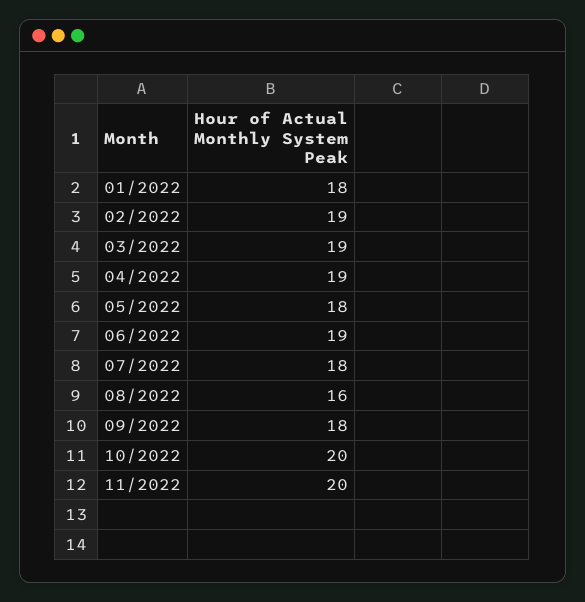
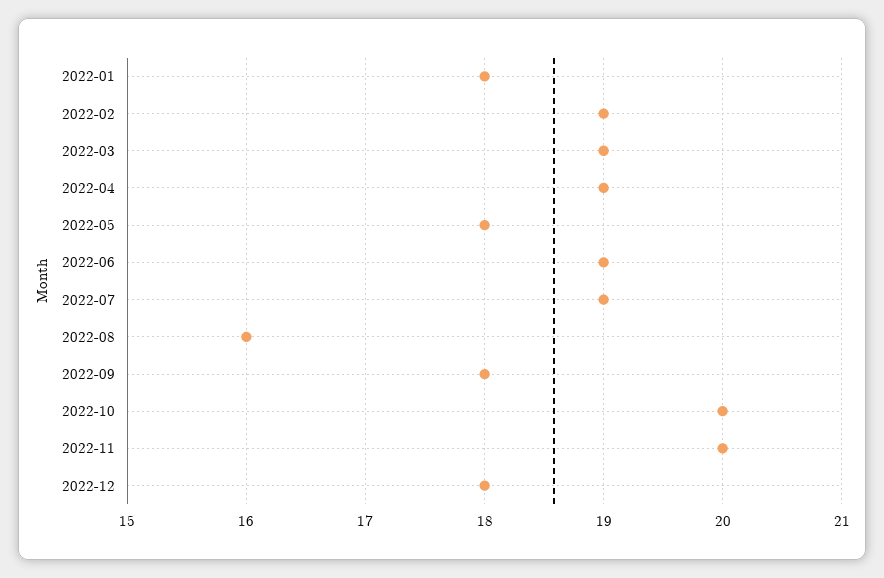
07/2022: 18 -> 19
2022-12: none -> 18

